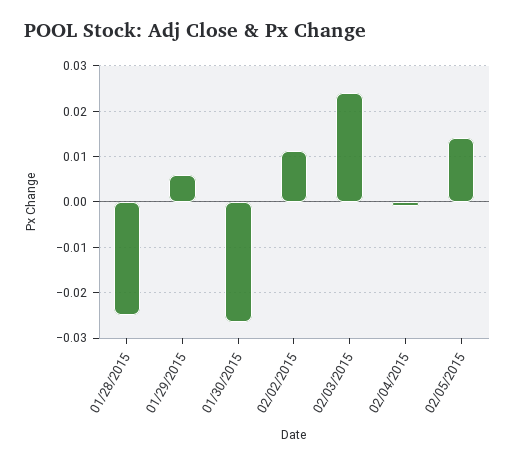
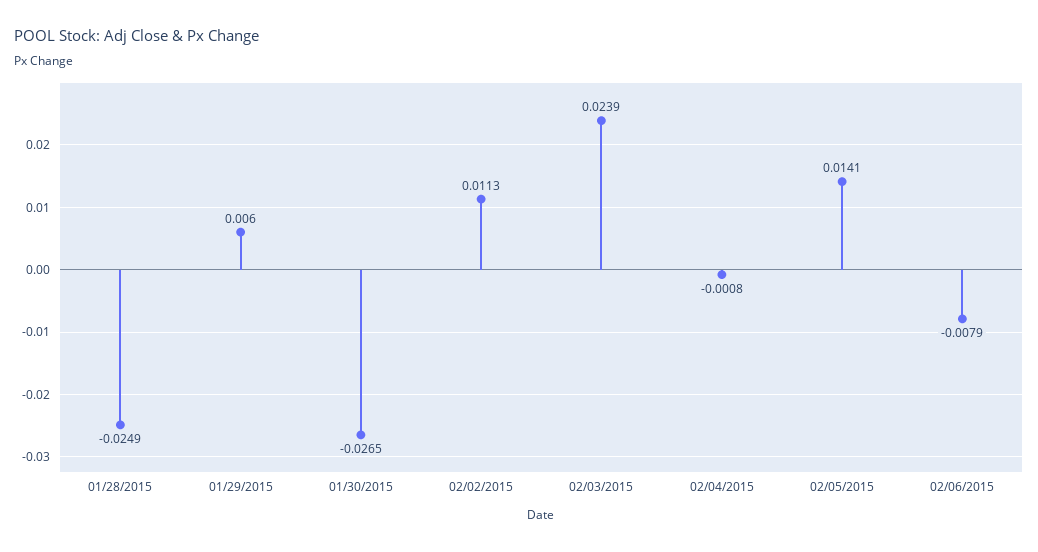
02/06/2015: none -> -0.0079

